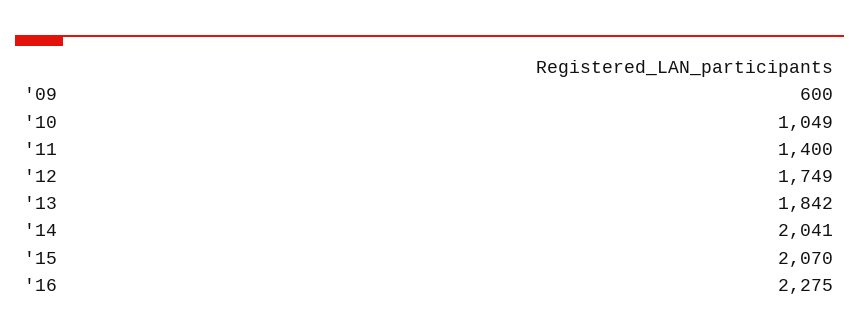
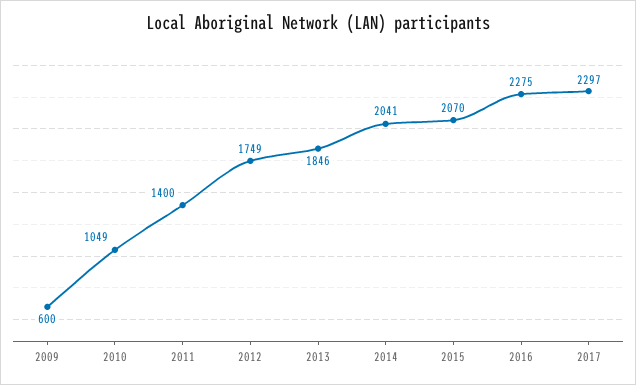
'13: 1842 -> 1846
2017: none -> 2297

